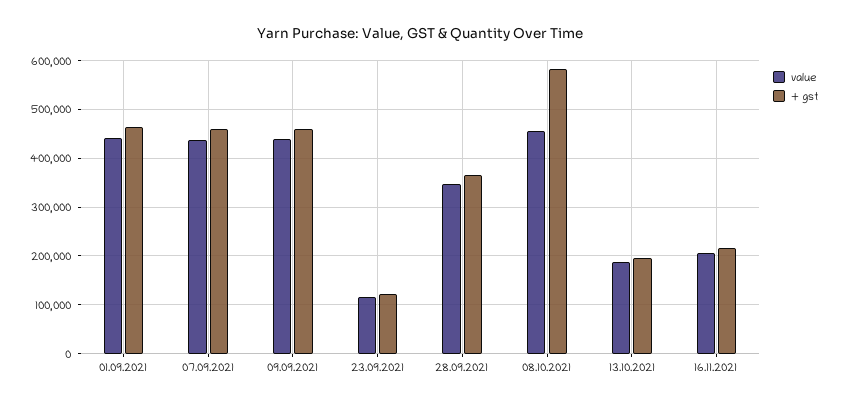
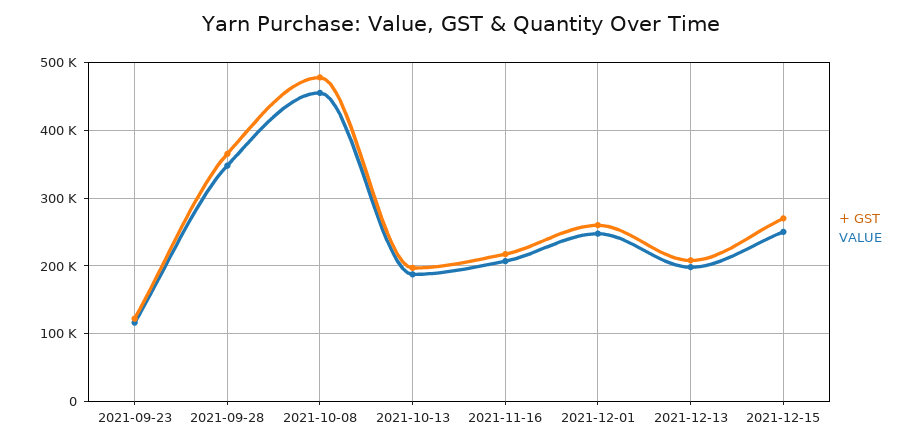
value, 01.09.2021: 440000 -> none
+ gst, 01.09.2021: 460000 -> none
value, 07.09.2021: 440000 -> none
+ gst, 07.09.2021: 460000 -> none
value, 09.09.2021: 440000 -> none
+ gst, 09.09.2021: 460000 -> none
+ gst, 08.10.2021: 580000 -> 480000
+ gst, 2021-12-01: none -> 260000
value, 2021-12-01: none -> 250000
+ gst, 2021-12-13: none -> 210000
value, 2021-12-13: none -> 200000
+ gst, 2021-12-15: none -> 270000
value, 2021-12-15: none -> 250000

